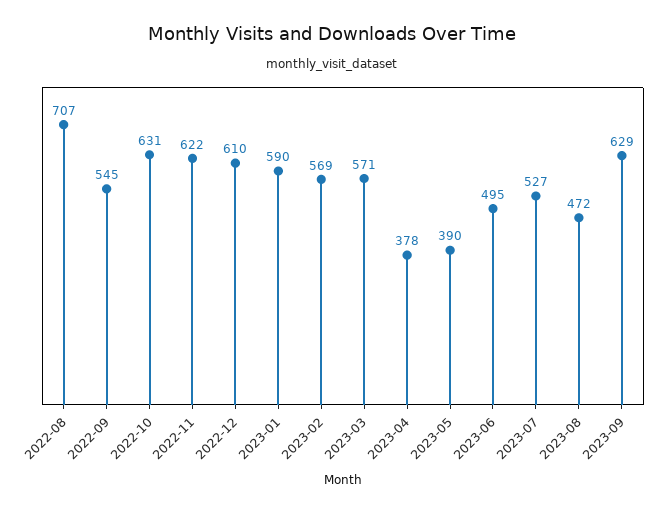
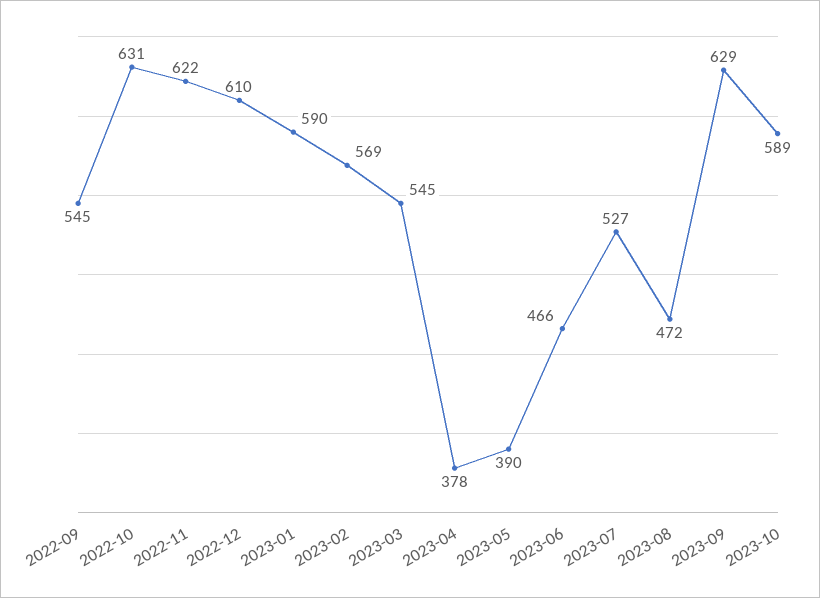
2022-08: 707 -> none
2023-03: 571 -> 545
2023-06: 495 -> 466
2023-10: none -> 589

